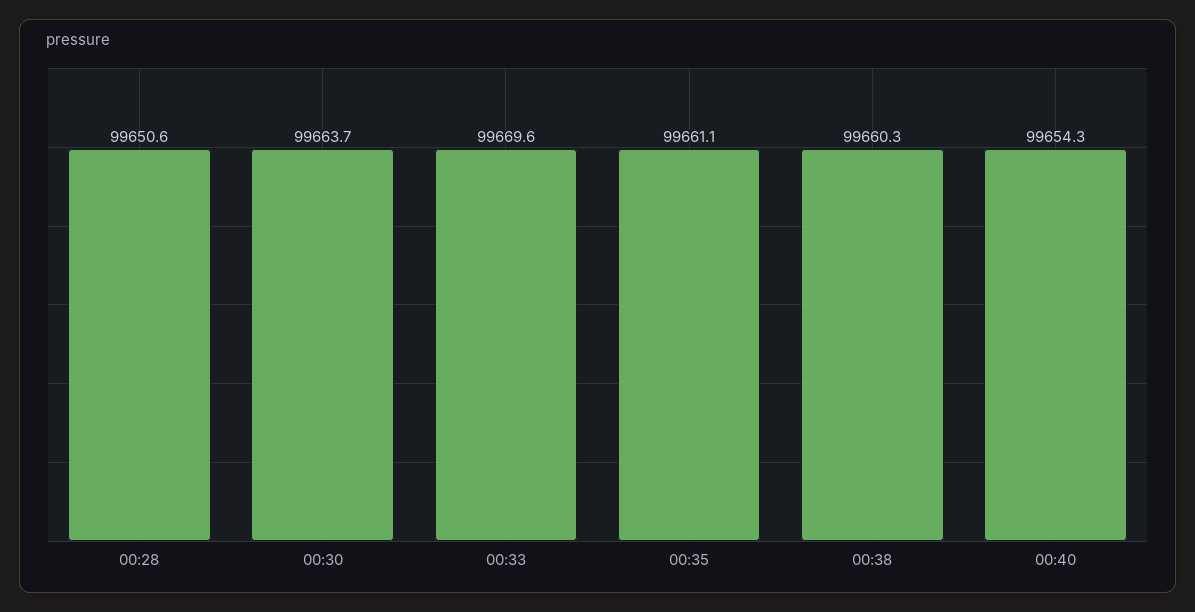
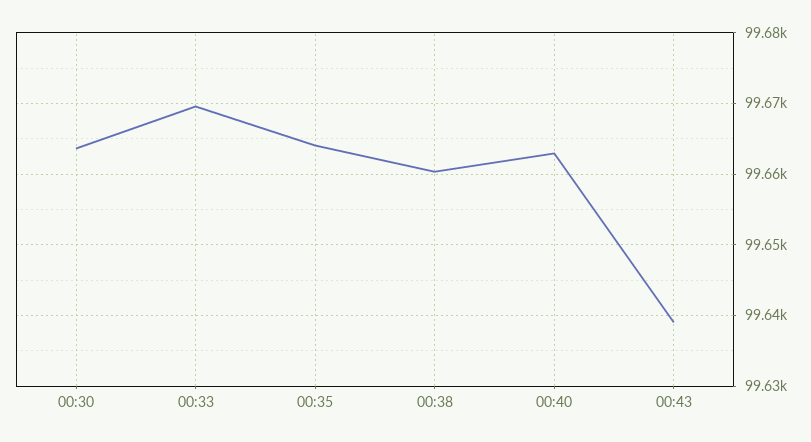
00:28: 99650.6 -> none
00:35: 99661.1 -> 99664
00:40: 99654.3 -> 99663
00:43: none -> 99639

